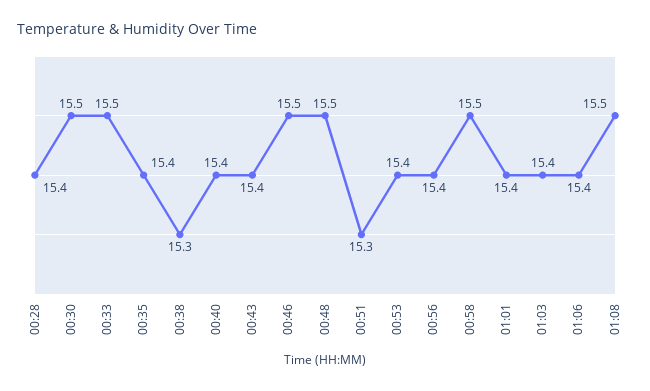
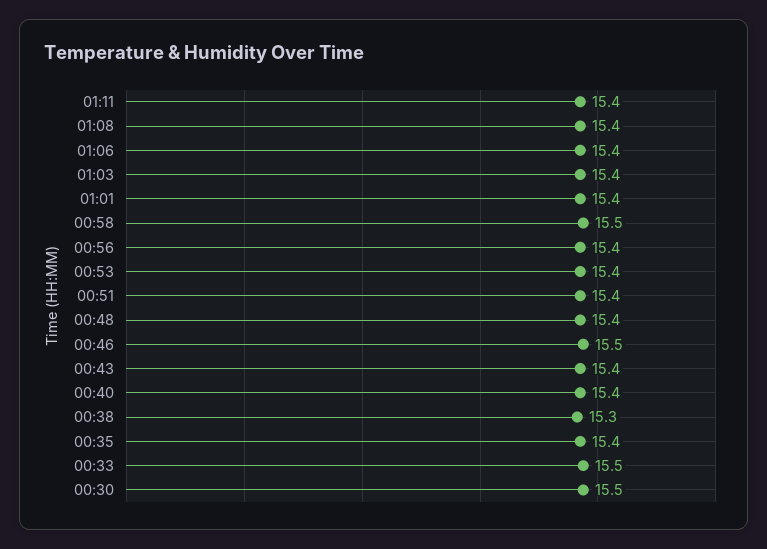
00:28: 15.4 -> none
00:48: 15.5 -> 15.4
00:51: 15.3 -> 15.4
01:08: 15.5 -> 15.4
01:11: none -> 15.4

